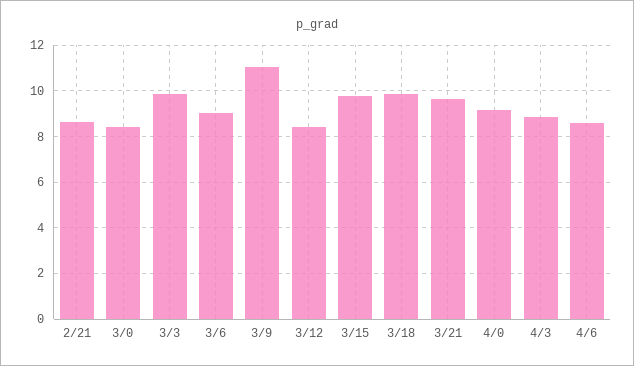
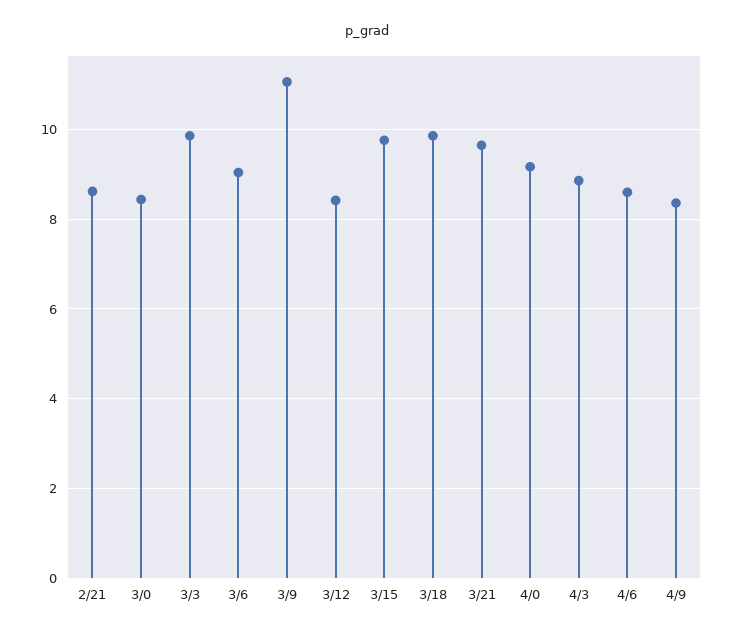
4/9: none -> 8.4

